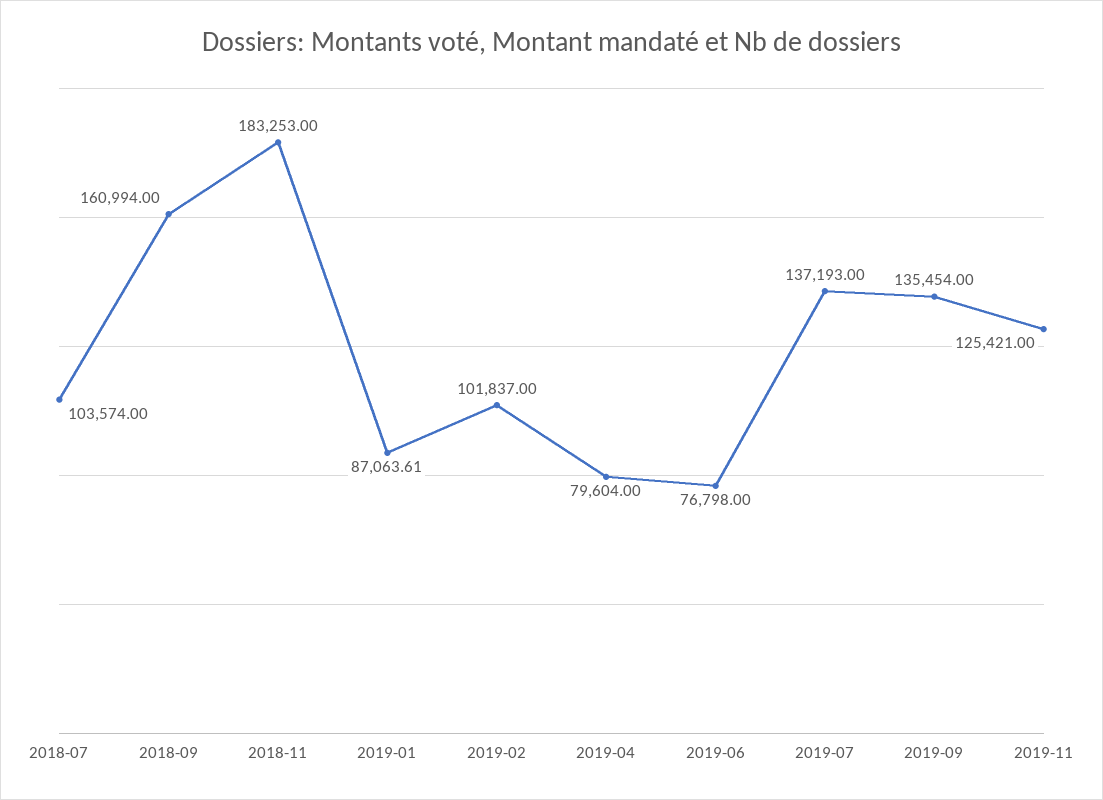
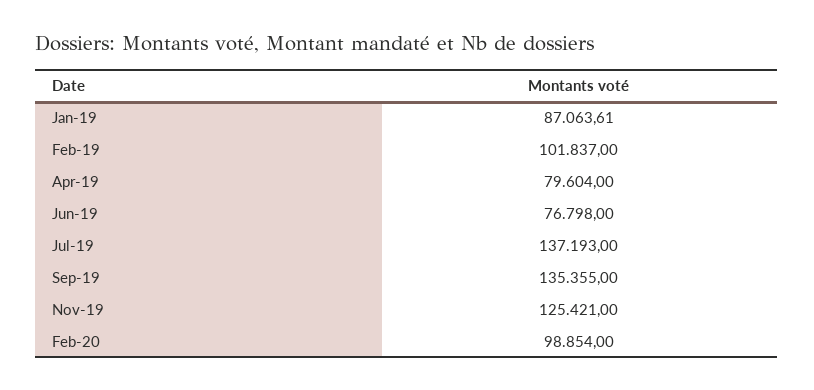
2018-07: 103574 -> none
2018-09: 160994 -> none
2018-11: 183253 -> none
2019-09: 135454 -> 135355
Feb-20: none -> 98854

